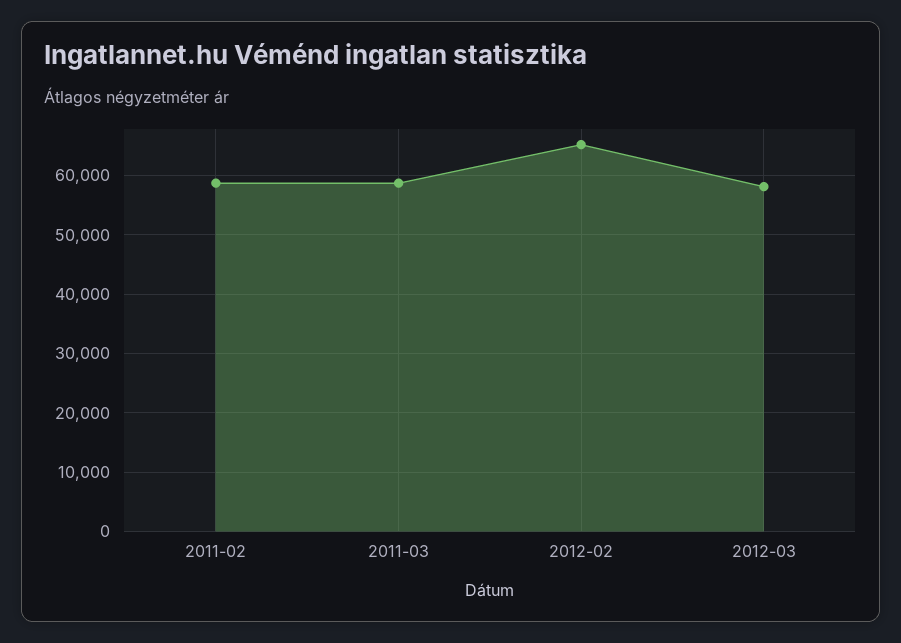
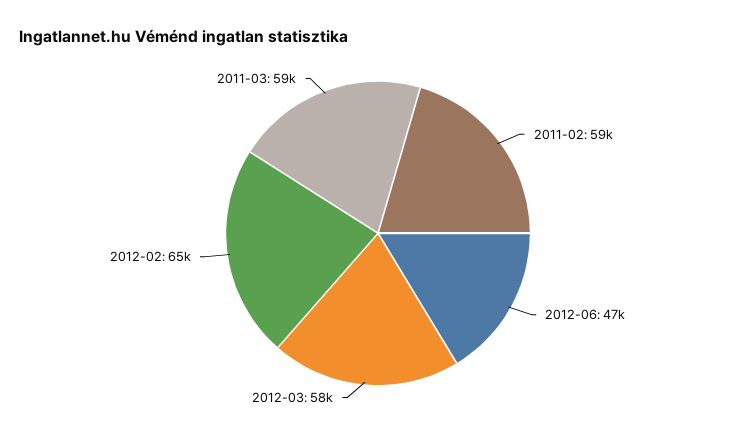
2012-06: none -> 47000

